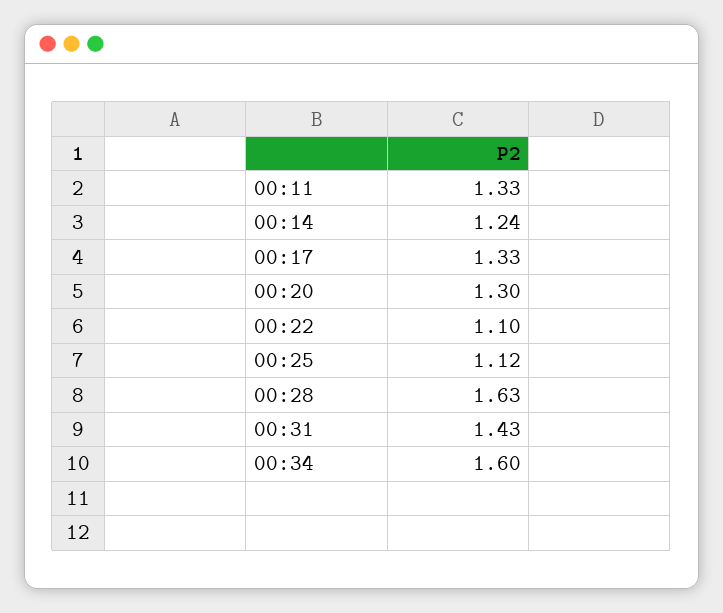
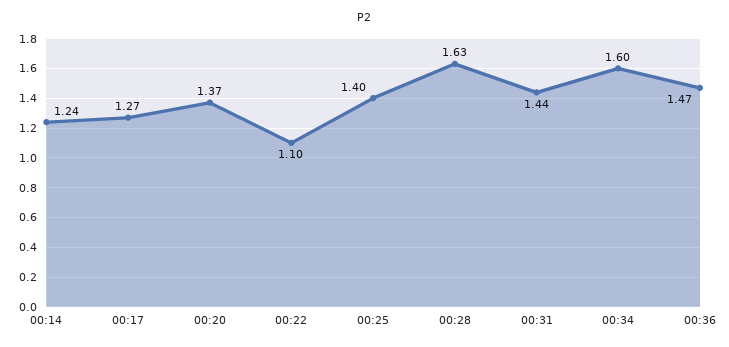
00:11: 1.33 -> none
00:17: 1.33 -> 1.27
00:20: 1.3 -> 1.37
00:25: 1.12 -> 1.4
00:31: 1.43 -> 1.44
00:36: none -> 1.47

